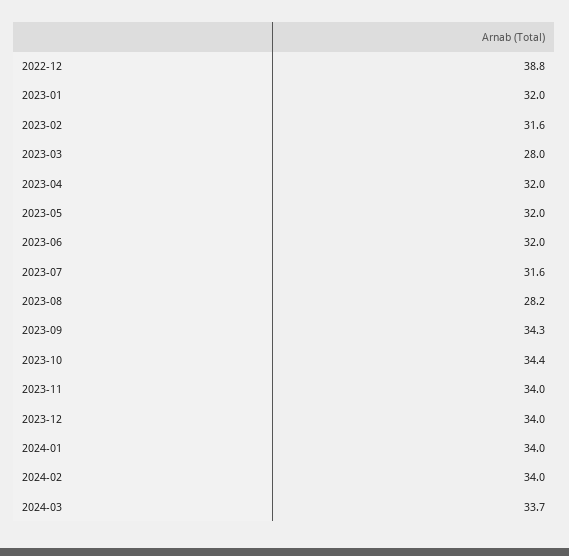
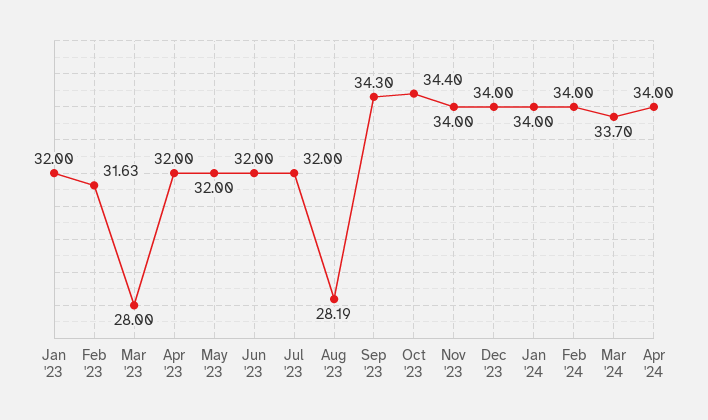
2022-12: 38.8 -> none
2023-07: 31.6 -> 32
Apr '24: none -> 34

